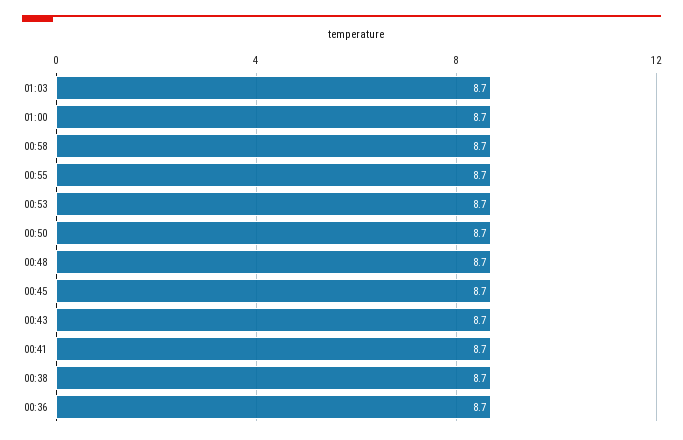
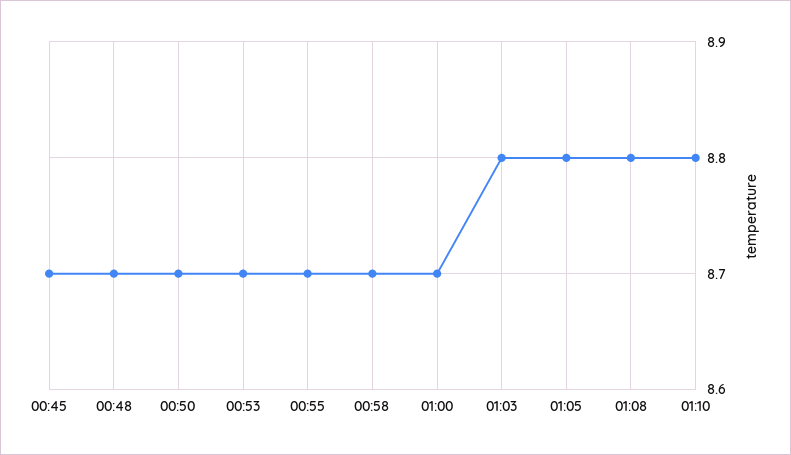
01:03: 8.7 -> 8.8
00:43: 8.7 -> none
00:41: 8.7 -> none
00:38: 8.7 -> none
00:36: 8.7 -> none
01:05: none -> 8.8
01:08: none -> 8.8
01:10: none -> 8.8

